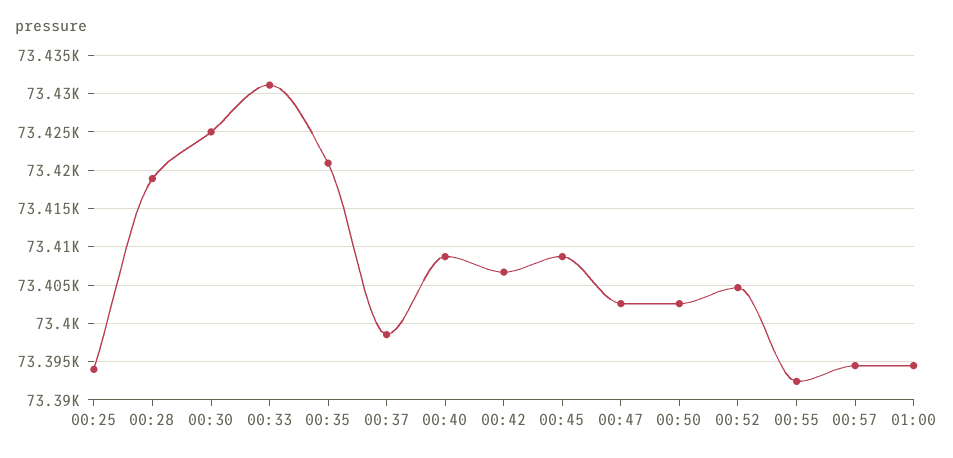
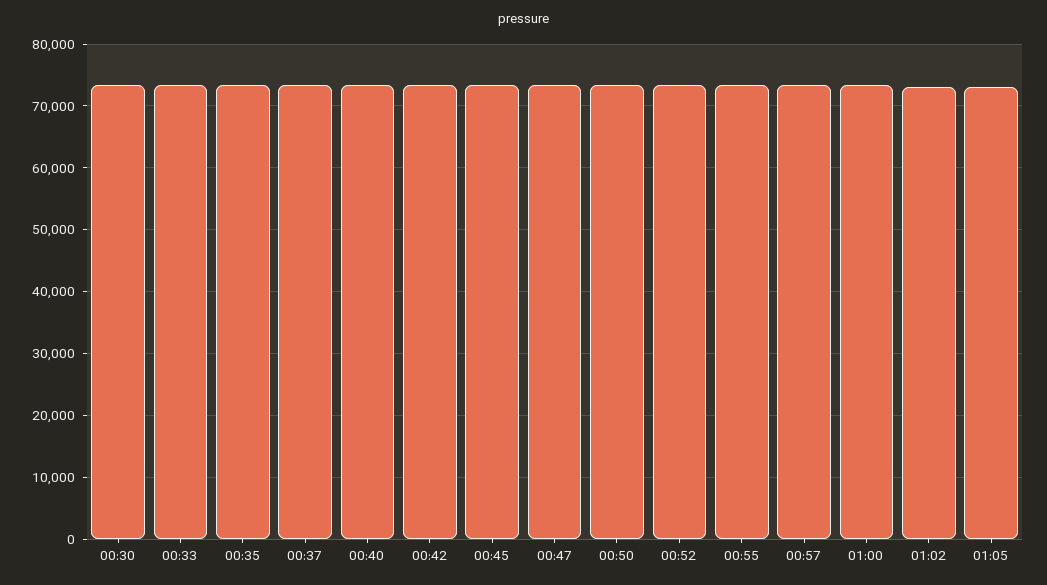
00:25: 73394 -> none
00:28: 73419 -> none
01:02: none -> 73000
01:05: none -> 73000

